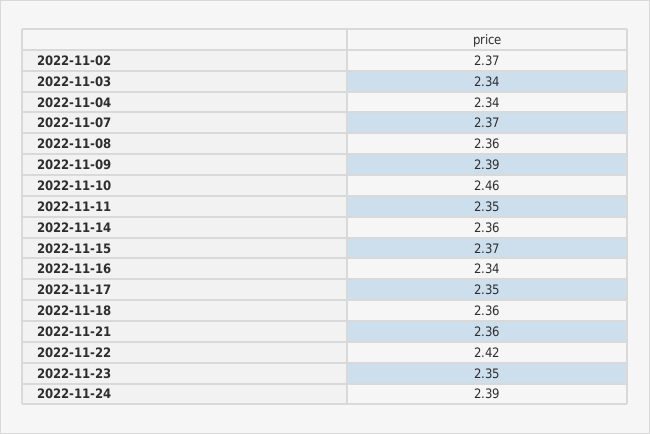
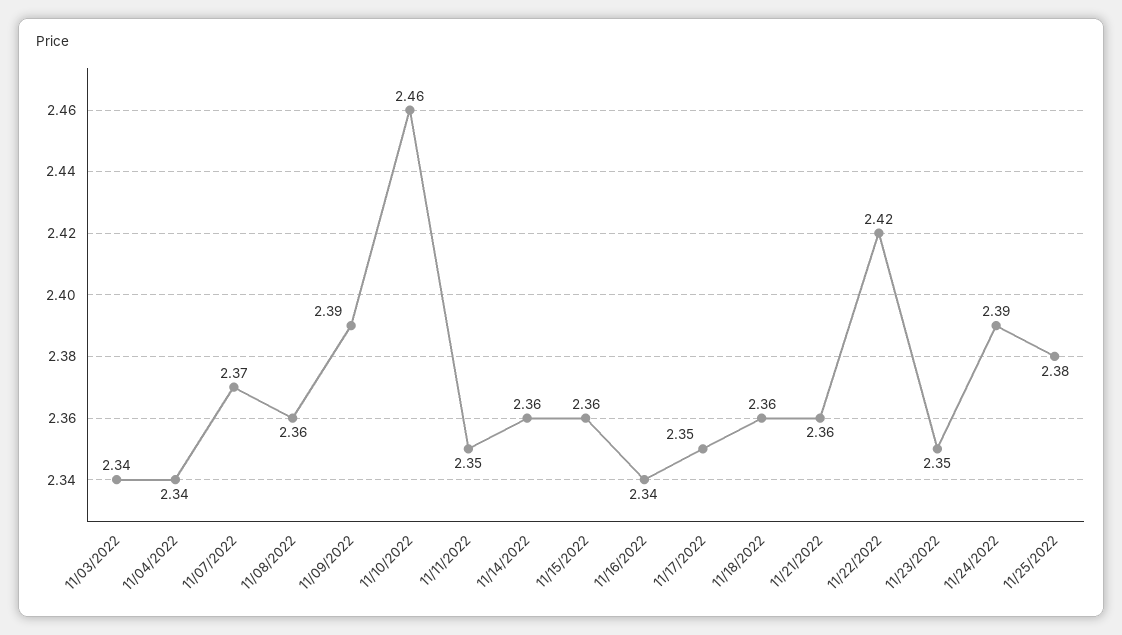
2022-11-02: 2.37 -> none
2022-11-15: 2.37 -> 2.36
11/25/2022: none -> 2.38

